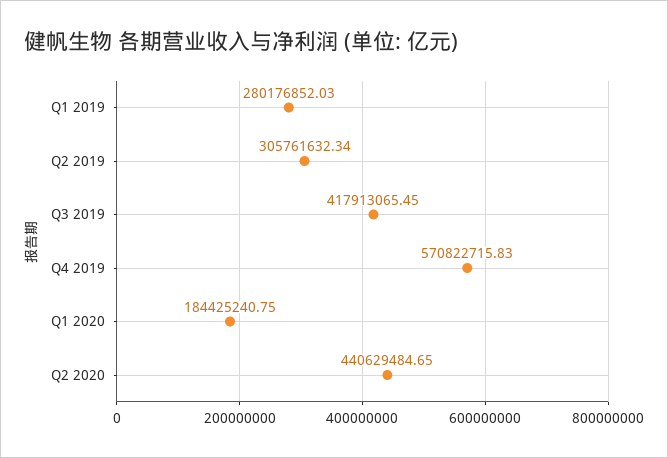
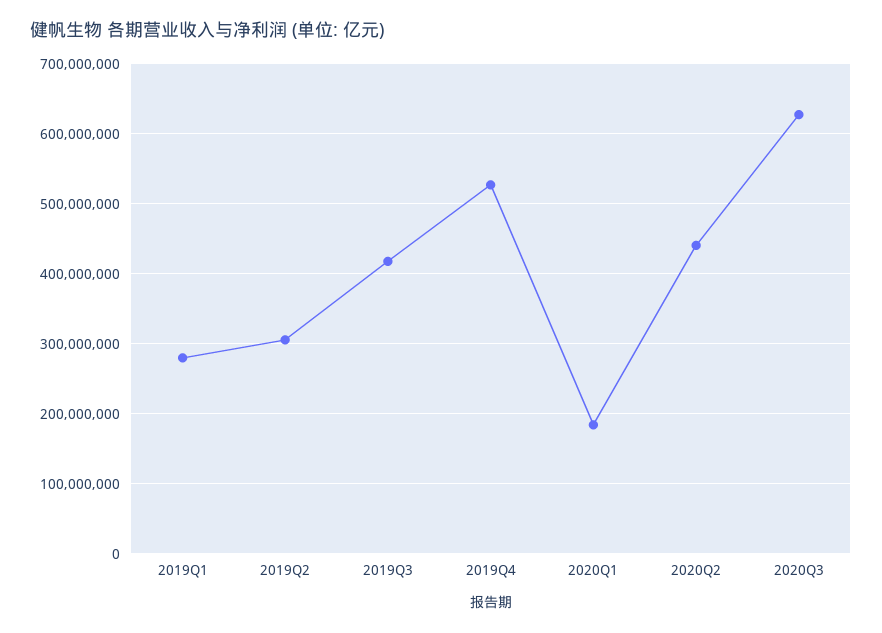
Q4 2019: 570822715.83 -> 530000000
2020Q3: none -> 630000000

